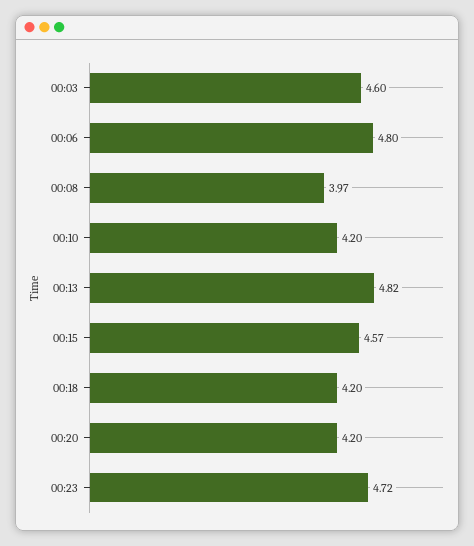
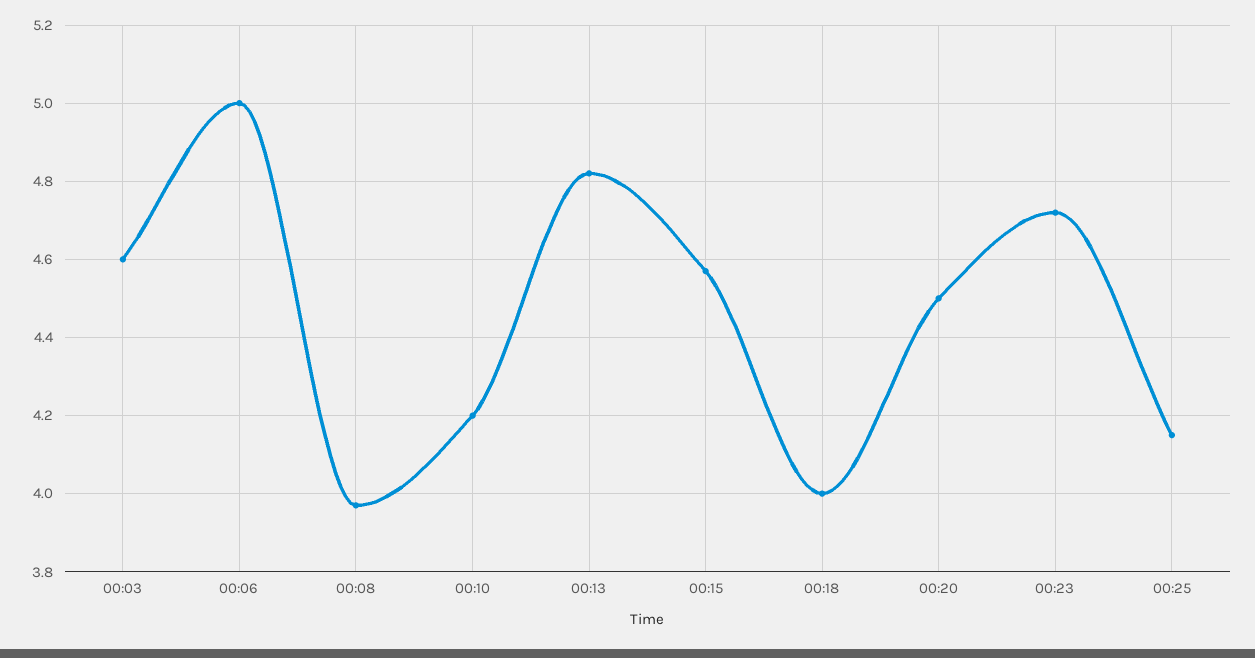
00:06: 4.8 -> 5
00:18: 4.2 -> 4
00:20: 4.2 -> 4.5
00:25: none -> 4.15

